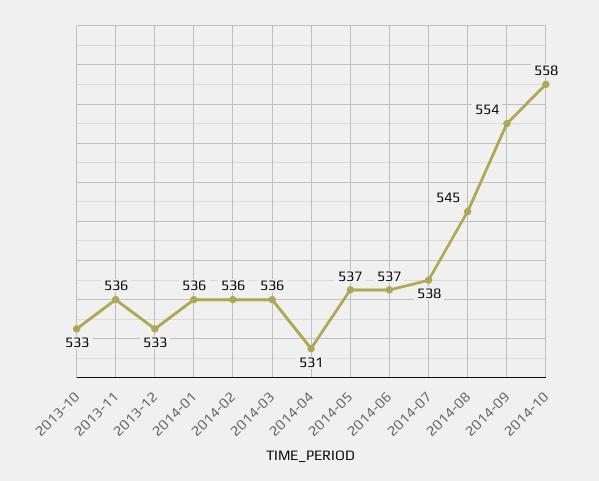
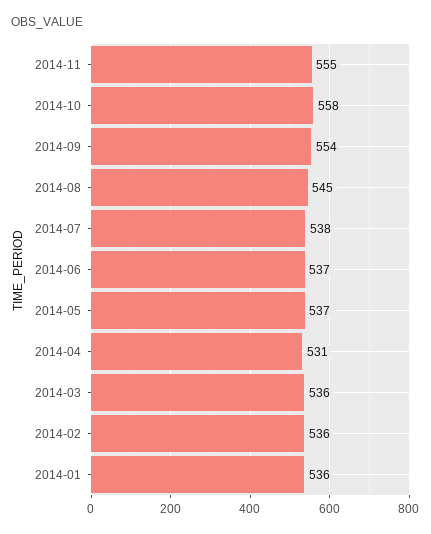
2013-10: 533 -> none
2013-11: 536 -> none
2013-12: 533 -> none
2014-11: none -> 555

